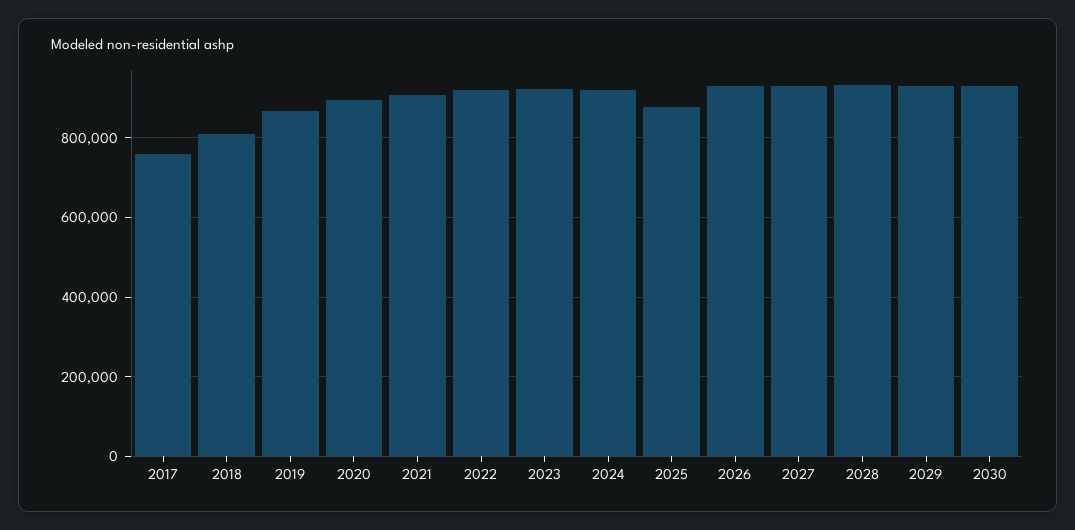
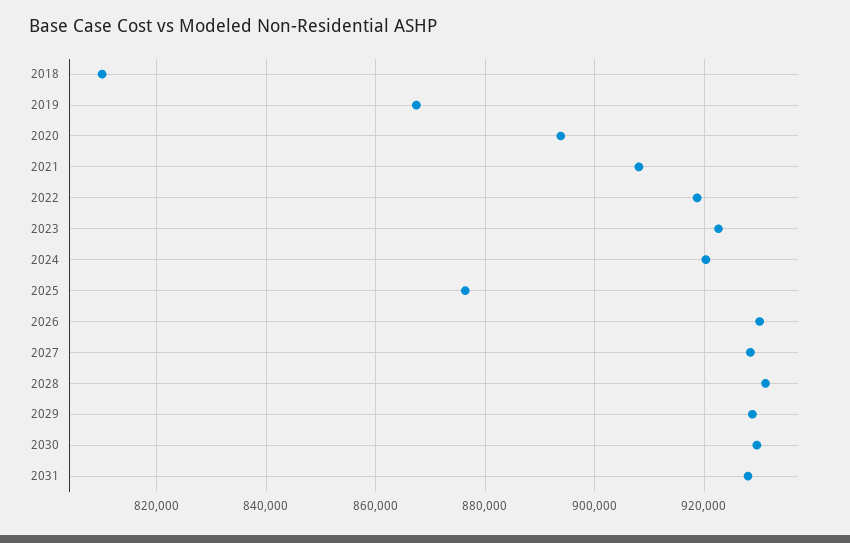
2017: 760000 -> none
2031: none -> 928000

